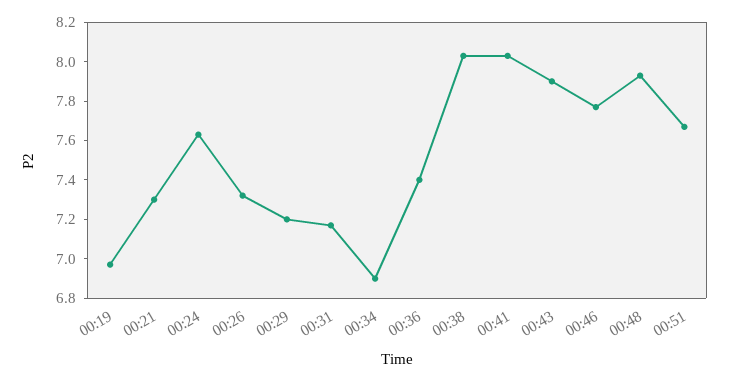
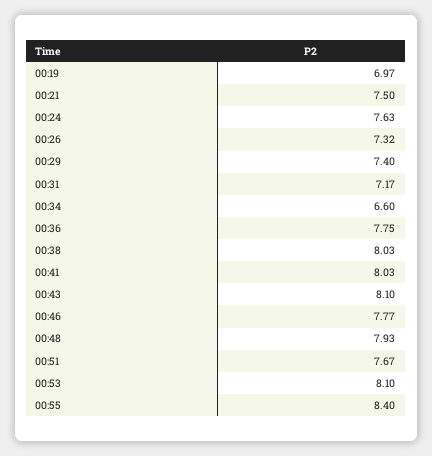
00:21: 7.3 -> 7.5
00:29: 7.2 -> 7.4
00:34: 6.9 -> 6.6
00:36: 7.4 -> 7.75
00:43: 7.9 -> 8.1
00:53: none -> 8.1
00:55: none -> 8.4

